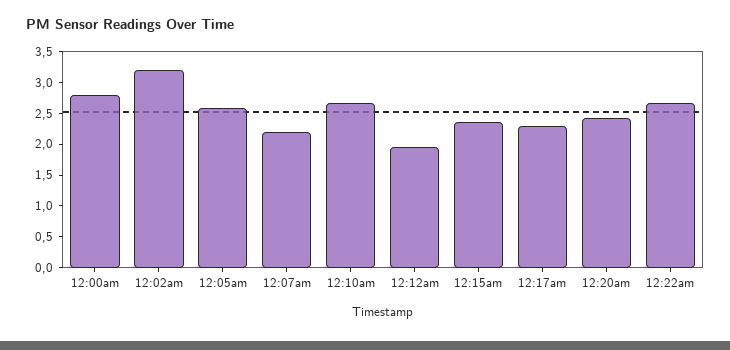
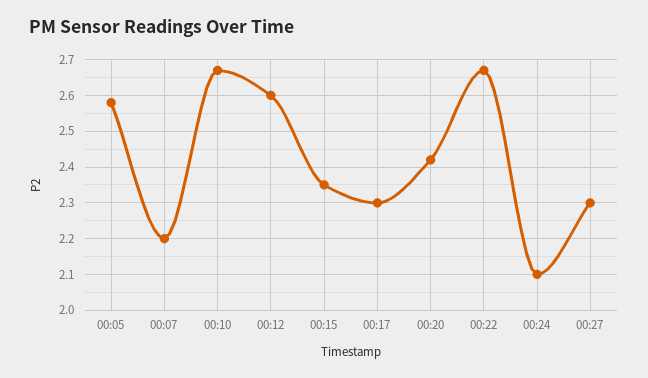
12:00am: 2.75 -> none
12:02am: 3.25 -> none
12:12am: 2 -> 2.6
00:24: none -> 2.1
00:27: none -> 2.3

